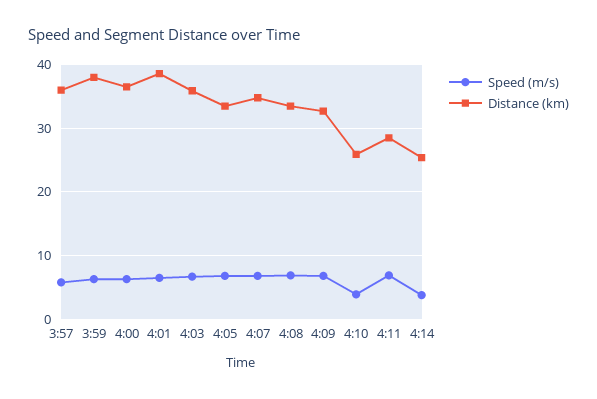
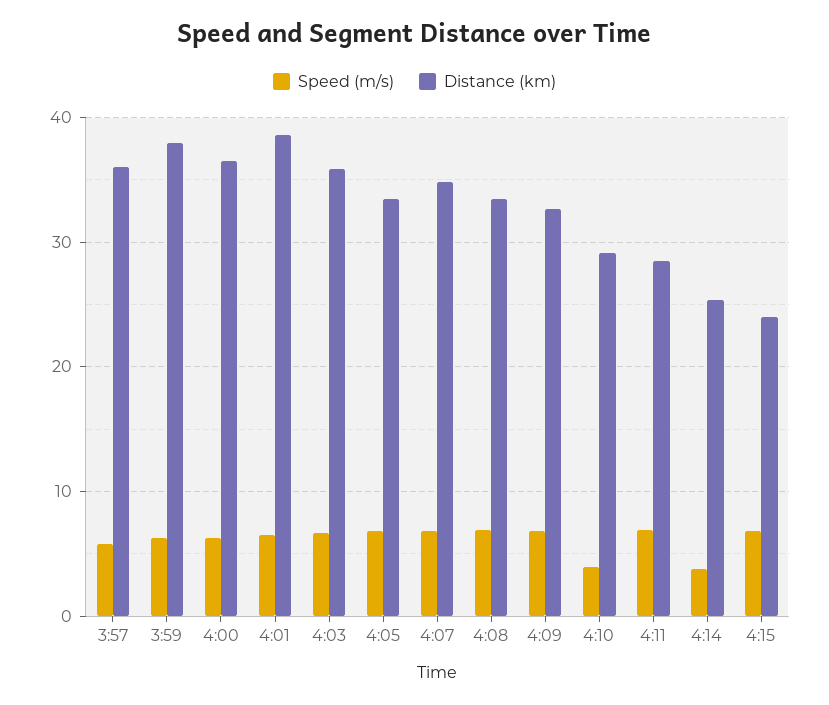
Distance (km), 4:10: 26 -> 29
Speed (m/s), 4:15: none -> 7
Distance (km), 4:15: none -> 24

